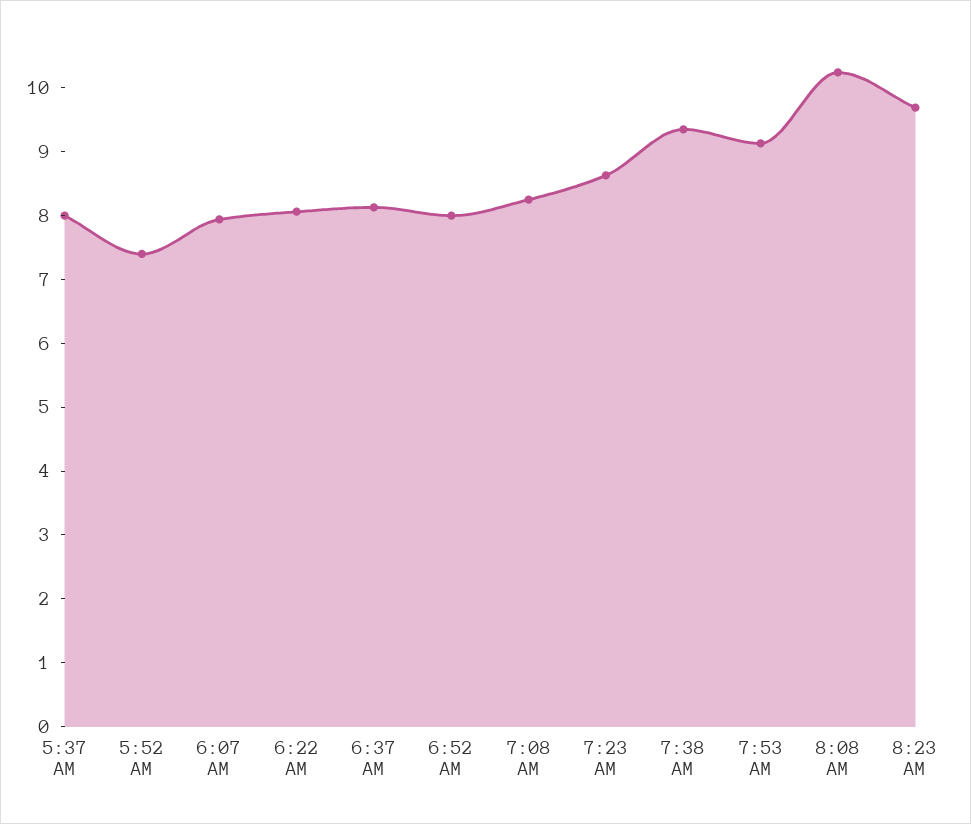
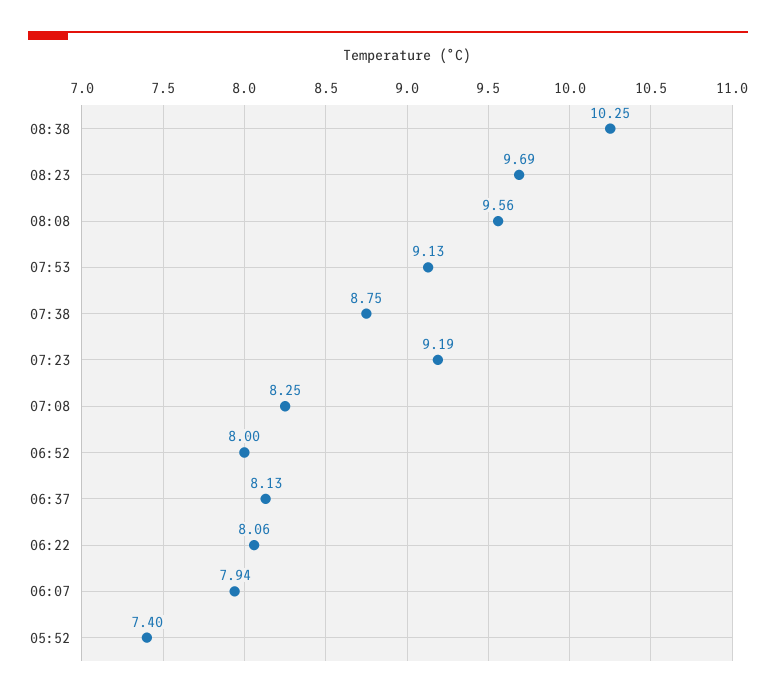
5:37 AM: 8 -> none
7:23 AM: 8.6 -> 9.19
7:38 AM: 9.4 -> 8.75
8:08 AM: 10.2 -> 9.56
08:38: none -> 10.25

